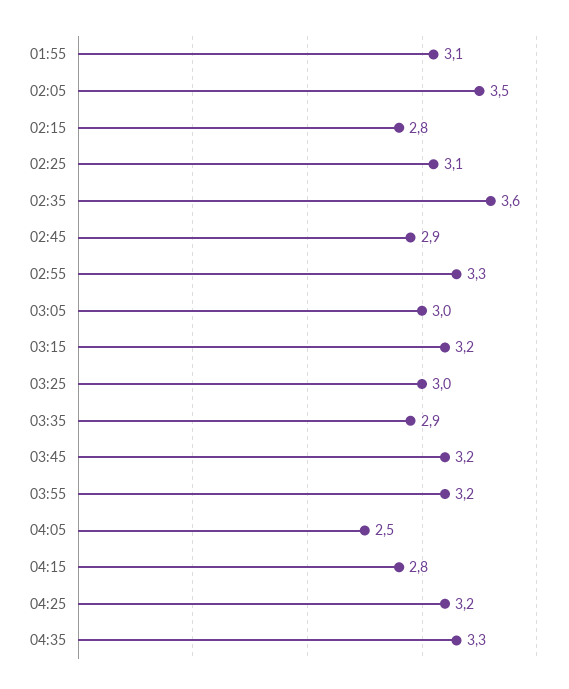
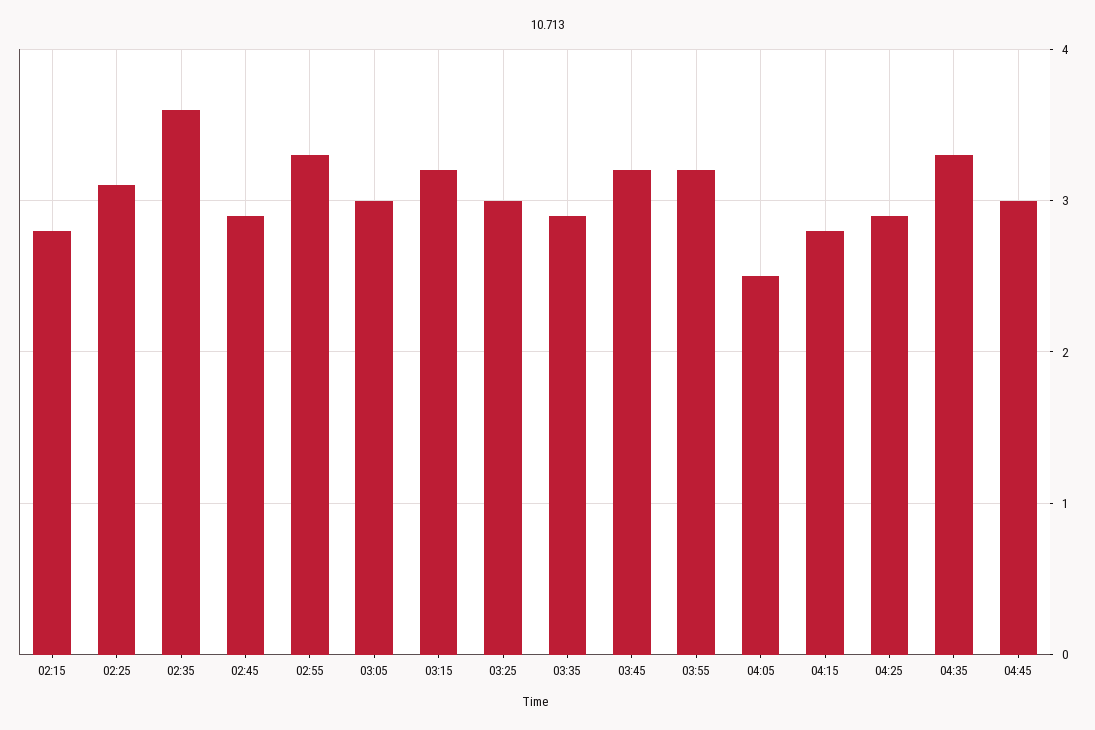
01:55: 3.1 -> none
02:05: 3.5 -> none
04:25: 3.2 -> 2.9
04:45: none -> 3

